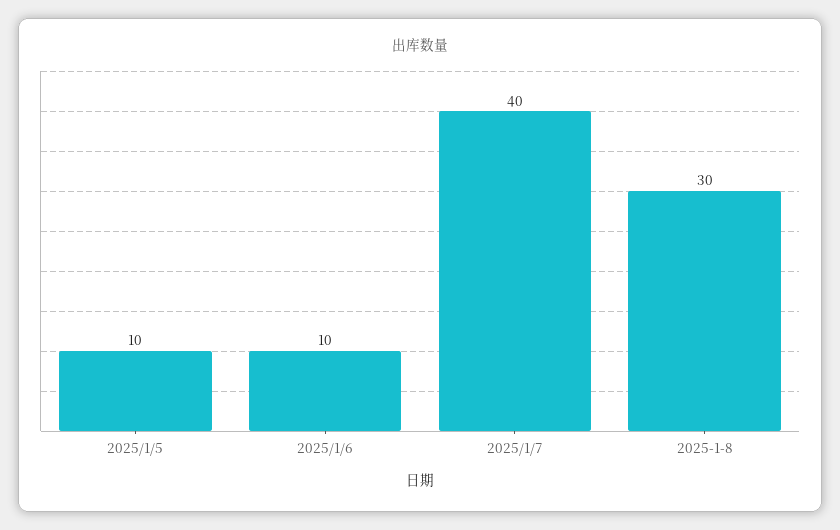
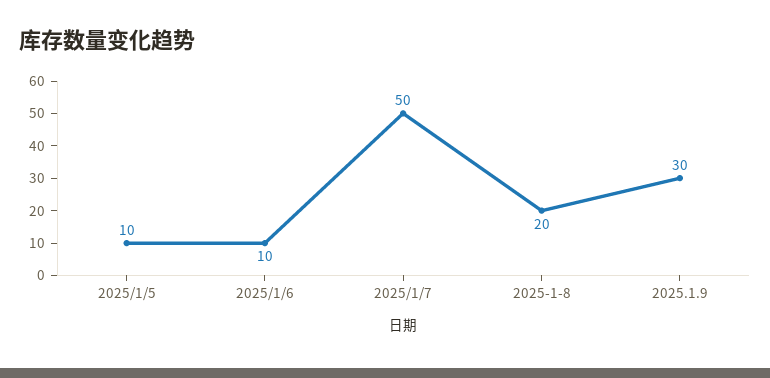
2025/1/7: 40 -> 50
2025-1-8: 30 -> 20
2025.1.9: none -> 30

